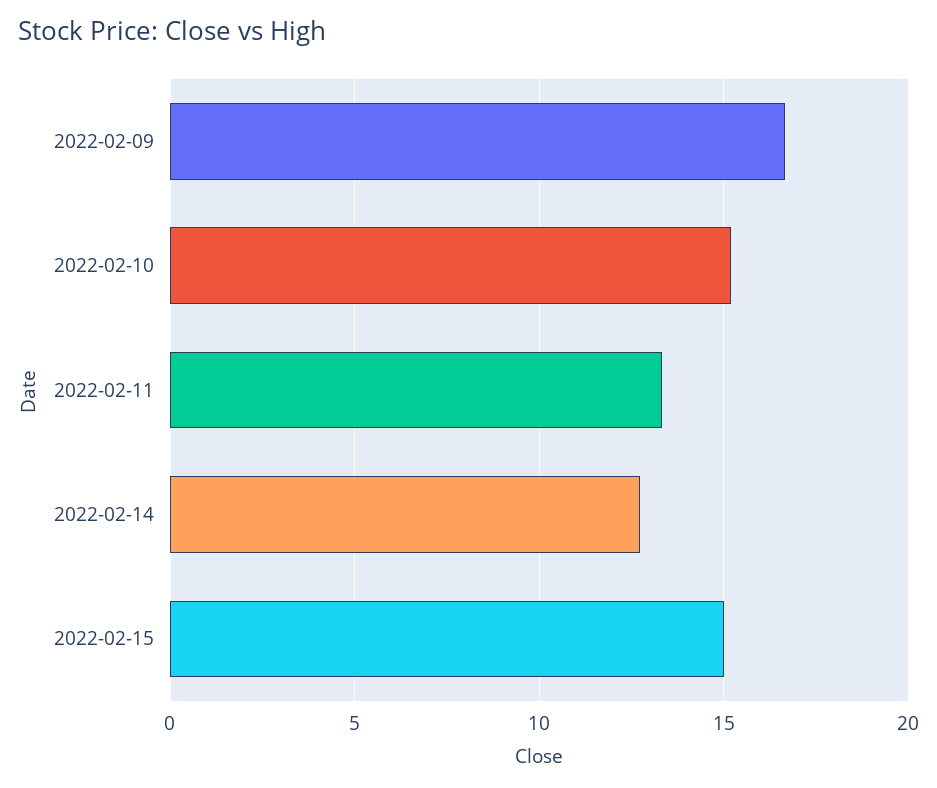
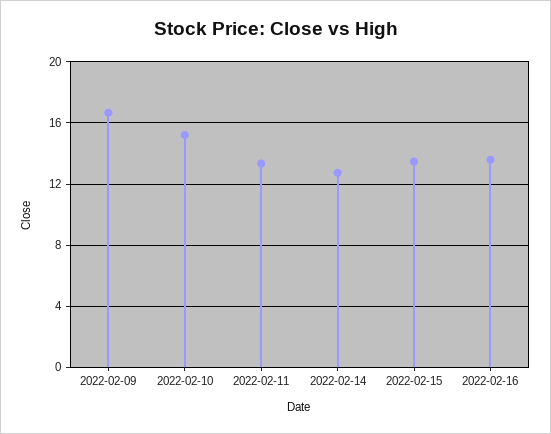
2022-02-15: 15 -> 13.5
2022-02-16: none -> 13.5

